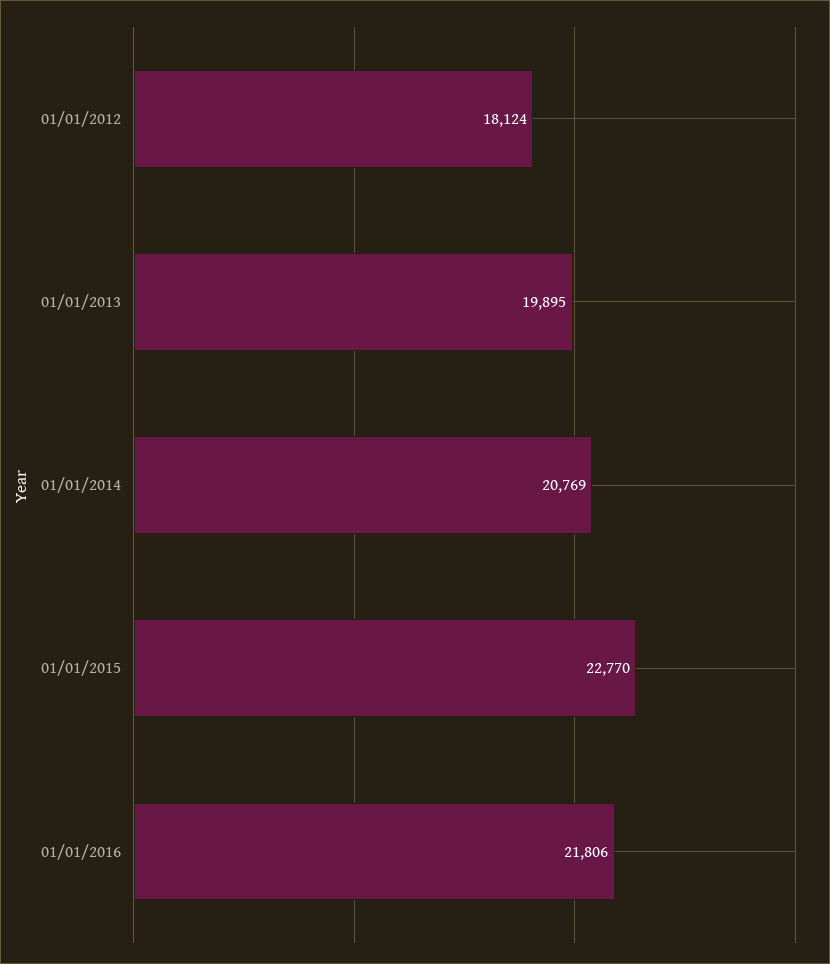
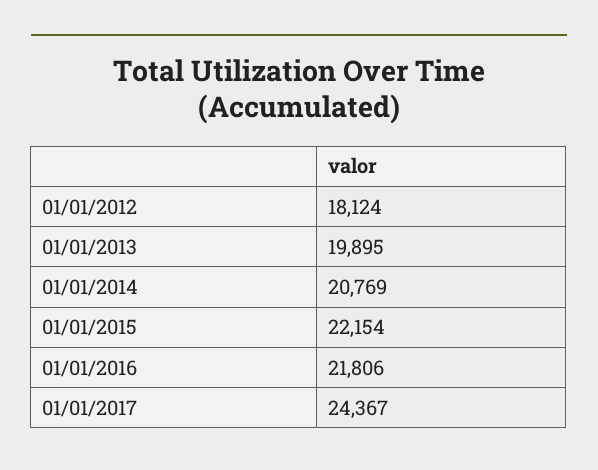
01/01/2015: 22770 -> 22154
01/01/2017: none -> 24367

